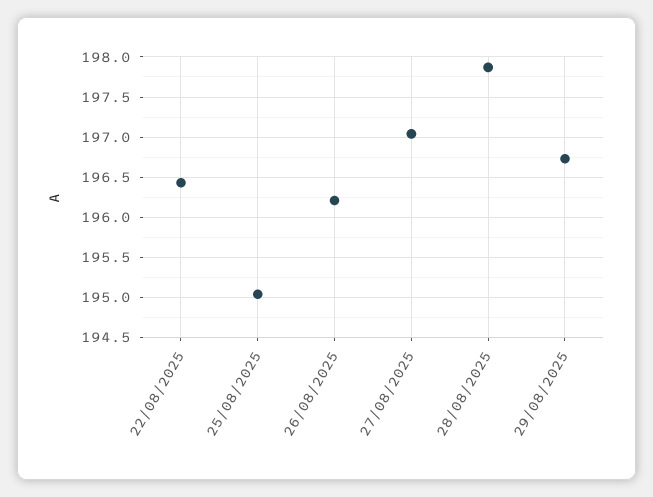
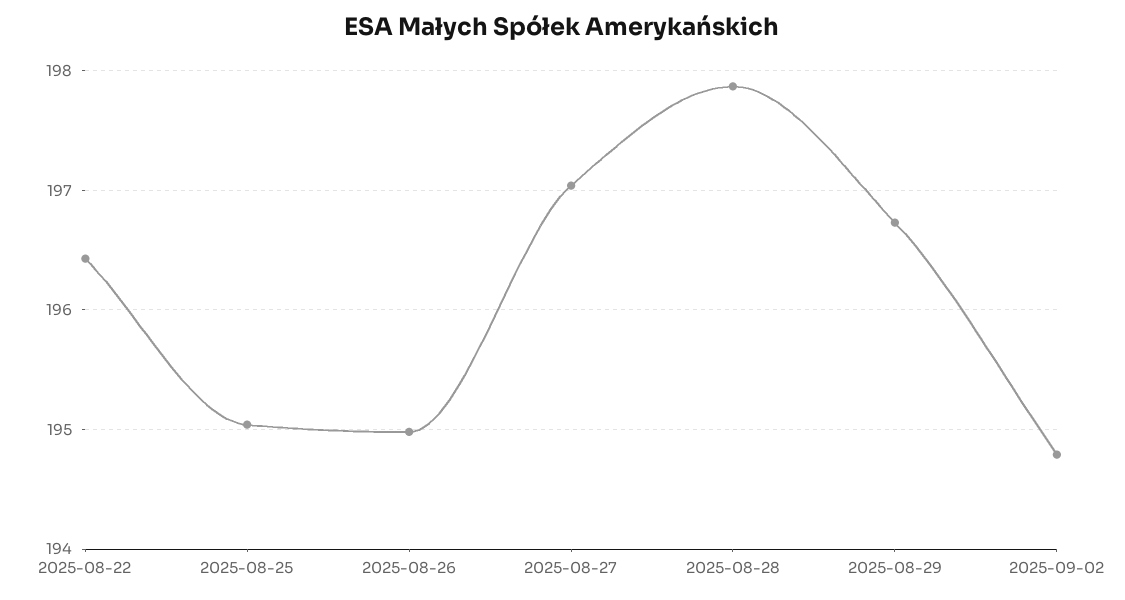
26/08/2025: 196.2 -> 195
2025-09-02: none -> 194.8

